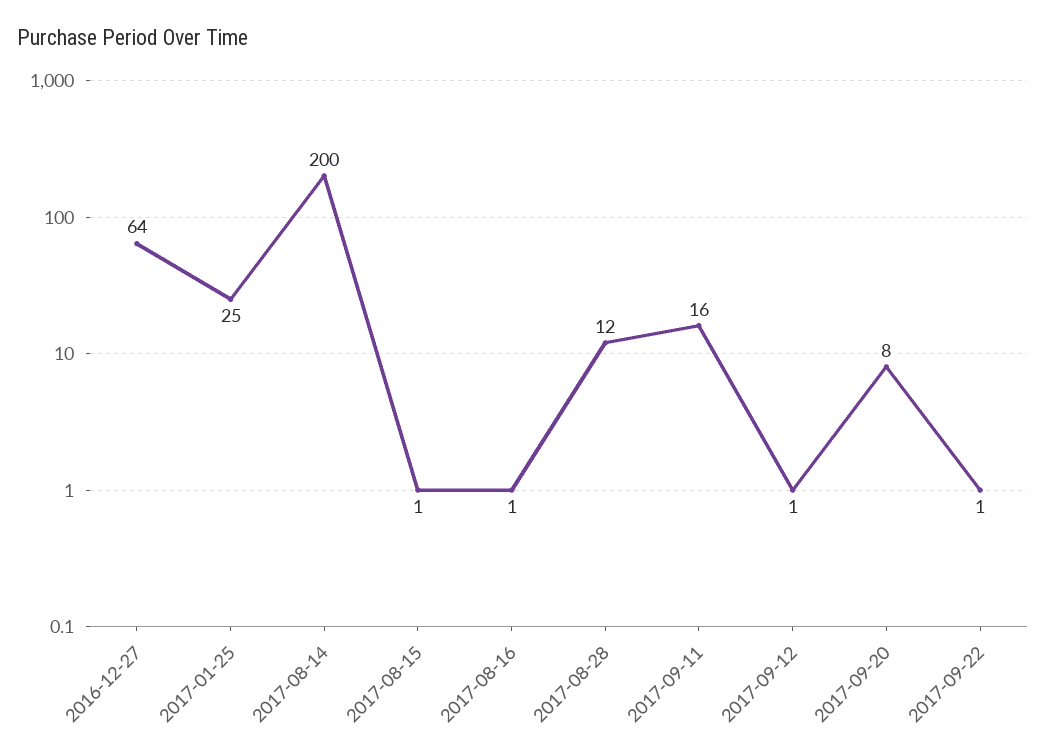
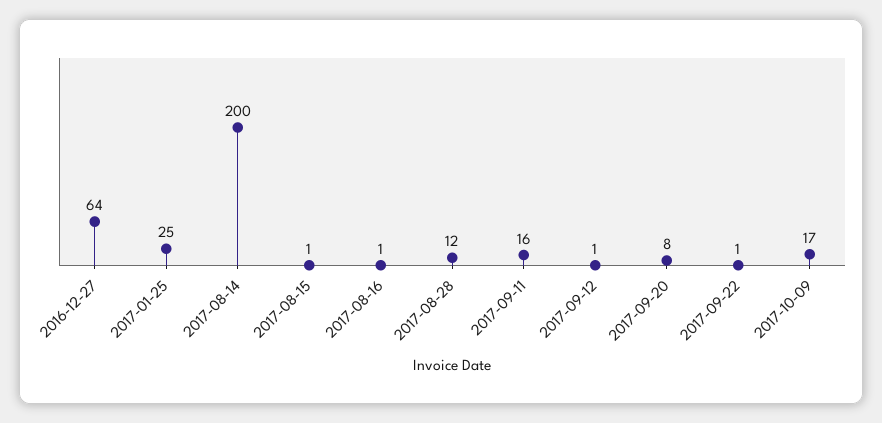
2017-10-09: none -> 17

